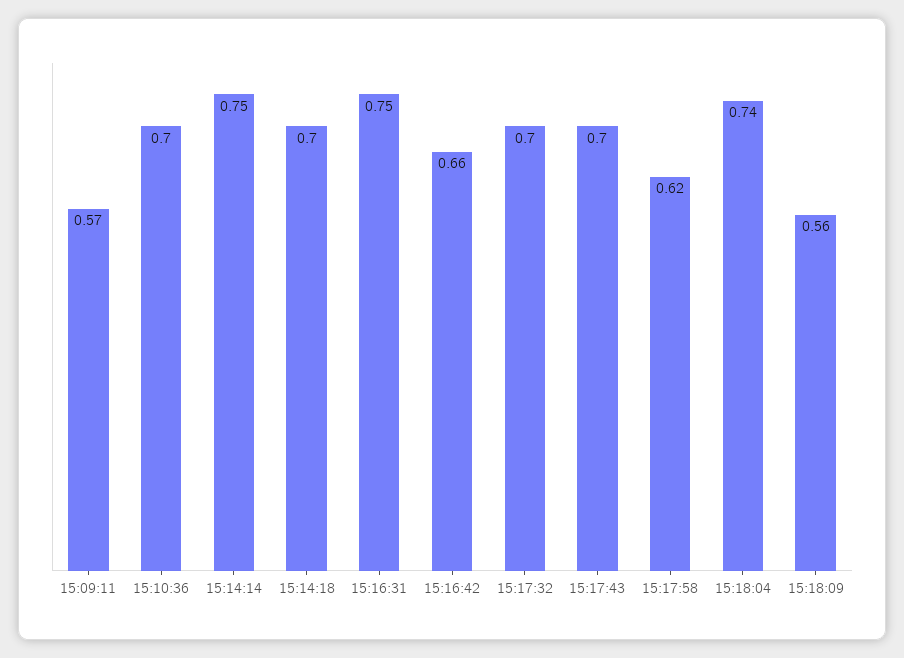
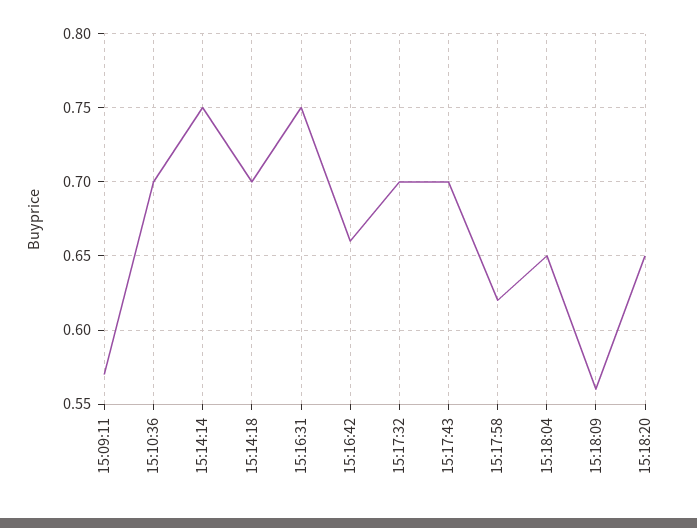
15:18:04: 0.74 -> 0.65
15:18:20: none -> 0.65

